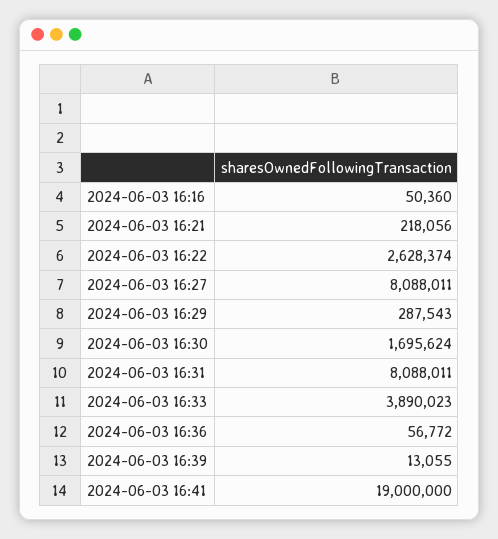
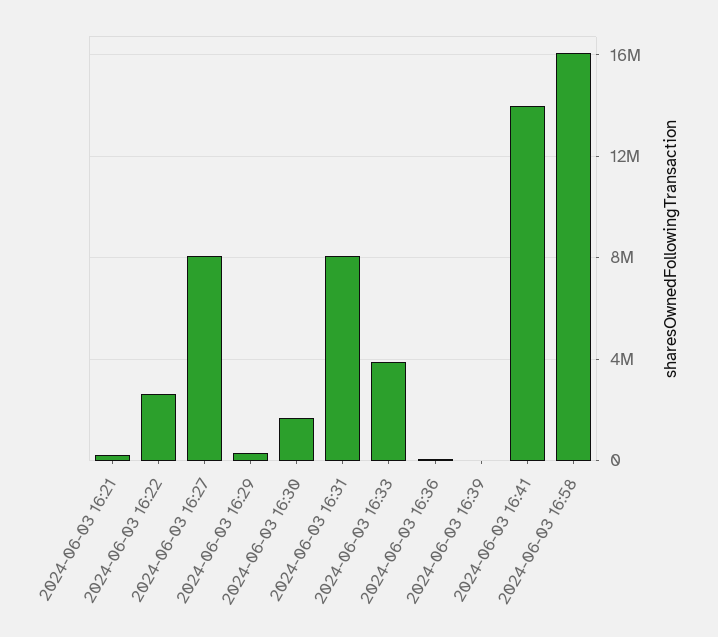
2024-06-03 16:16: 50360 -> none
2024-06-03 16:41: 19000000 -> 14000000
2024-06-03 16:58: none -> 16000000

